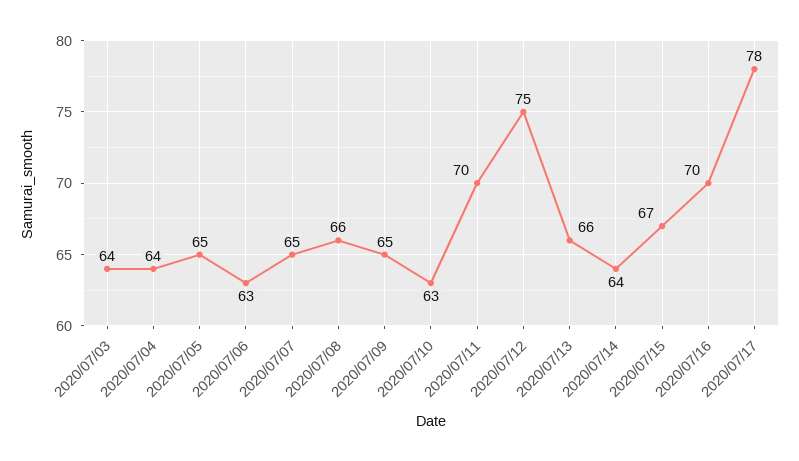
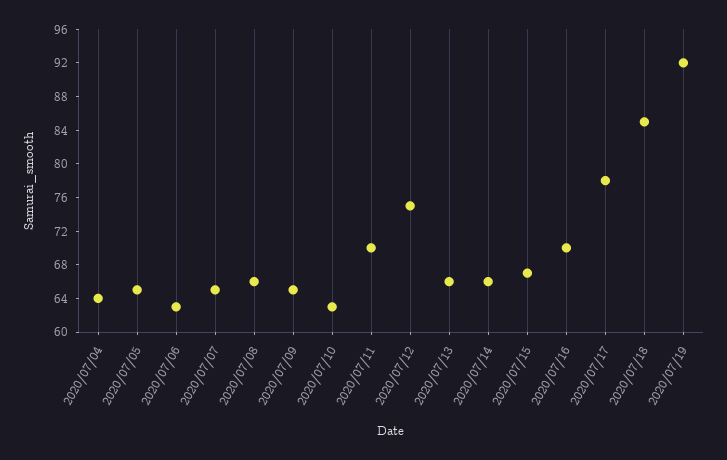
2020/07/03: 64 -> none
2020/07/14: 64 -> 66
2020/07/18: none -> 85
2020/07/19: none -> 92

